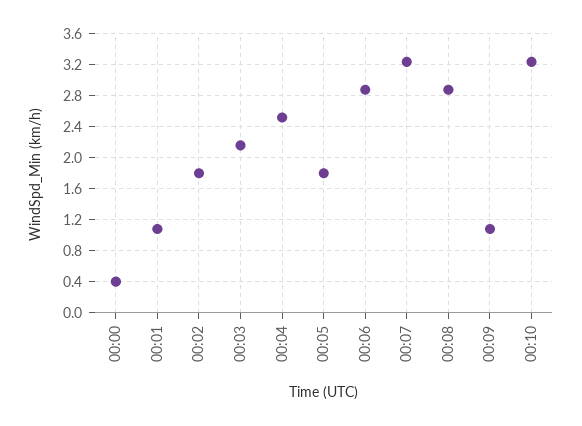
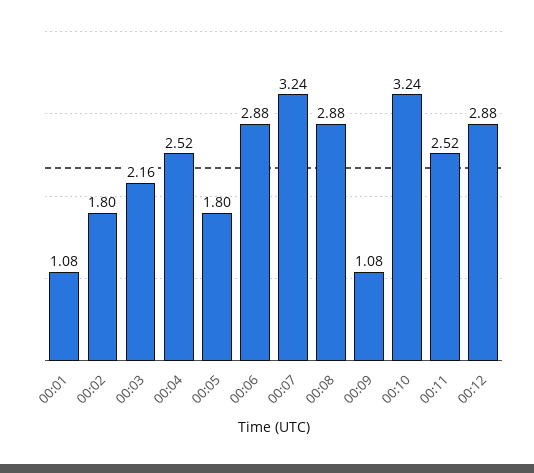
00:00: 0.4 -> none
00:11: none -> 2.52
00:12: none -> 2.88

